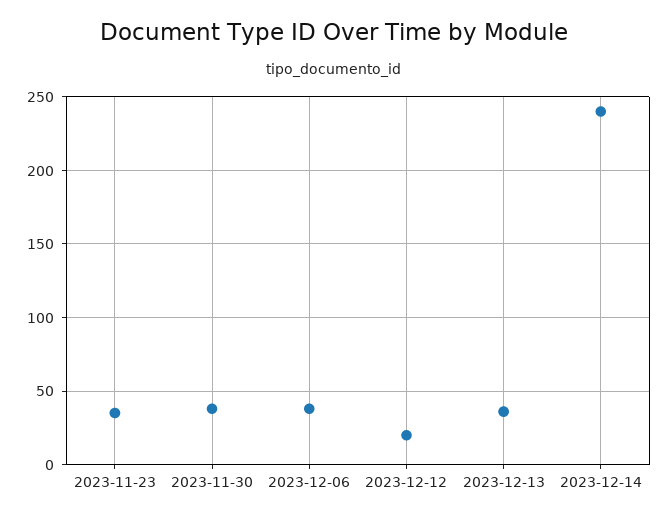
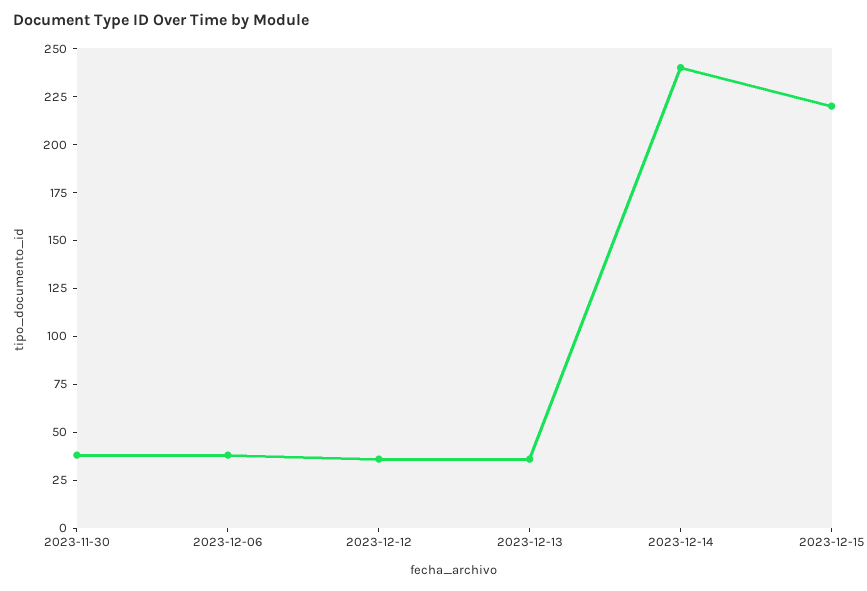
2023-11-23: 35 -> none
2023-12-12: 20 -> 35
2023-12-15: none -> 220

